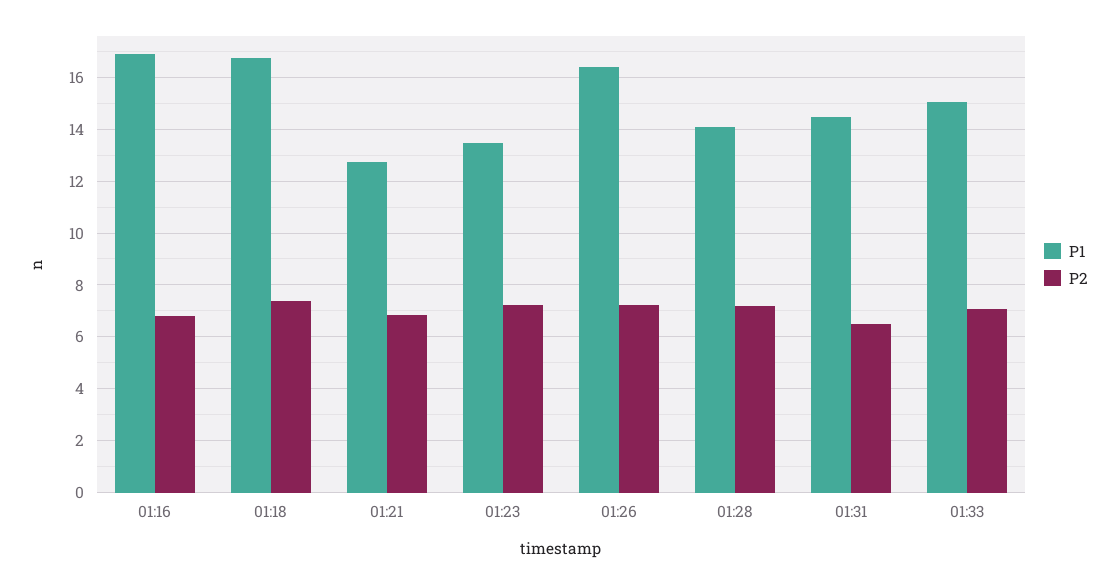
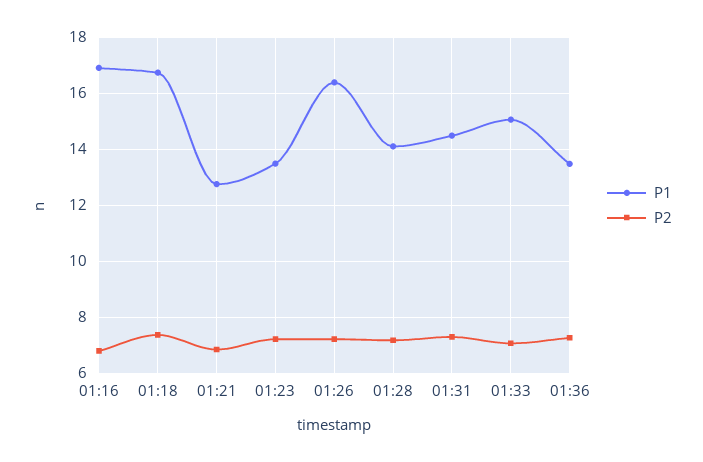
P2, 01:31: 6.5 -> 7.25
P1, 01:36: none -> 13.5
P2, 01:36: none -> 7.25

